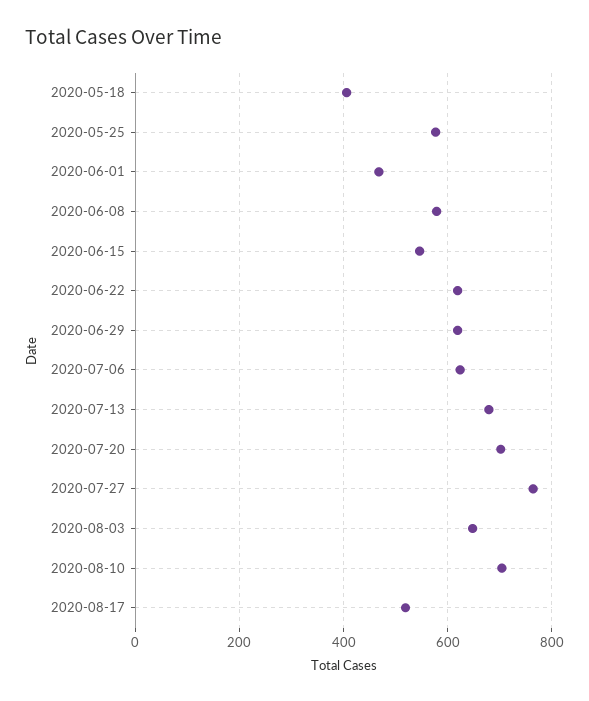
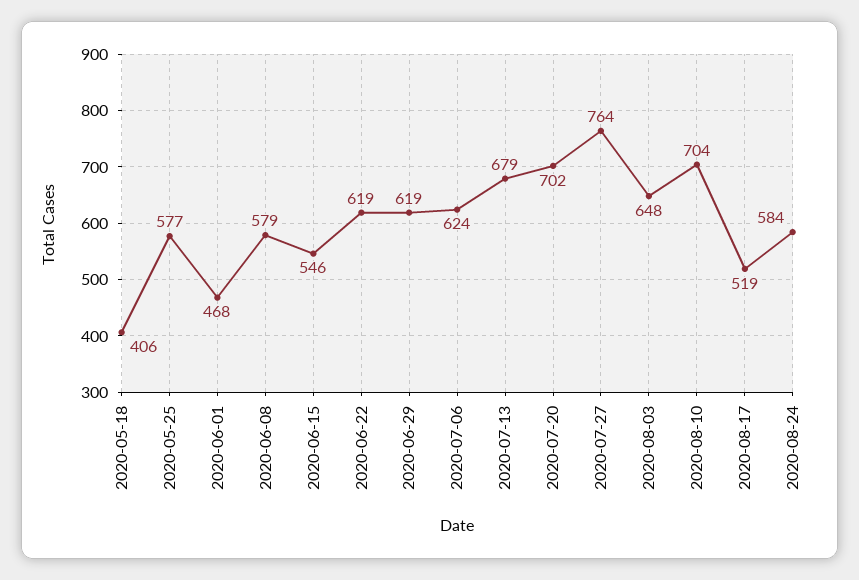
2020-08-24: none -> 584

